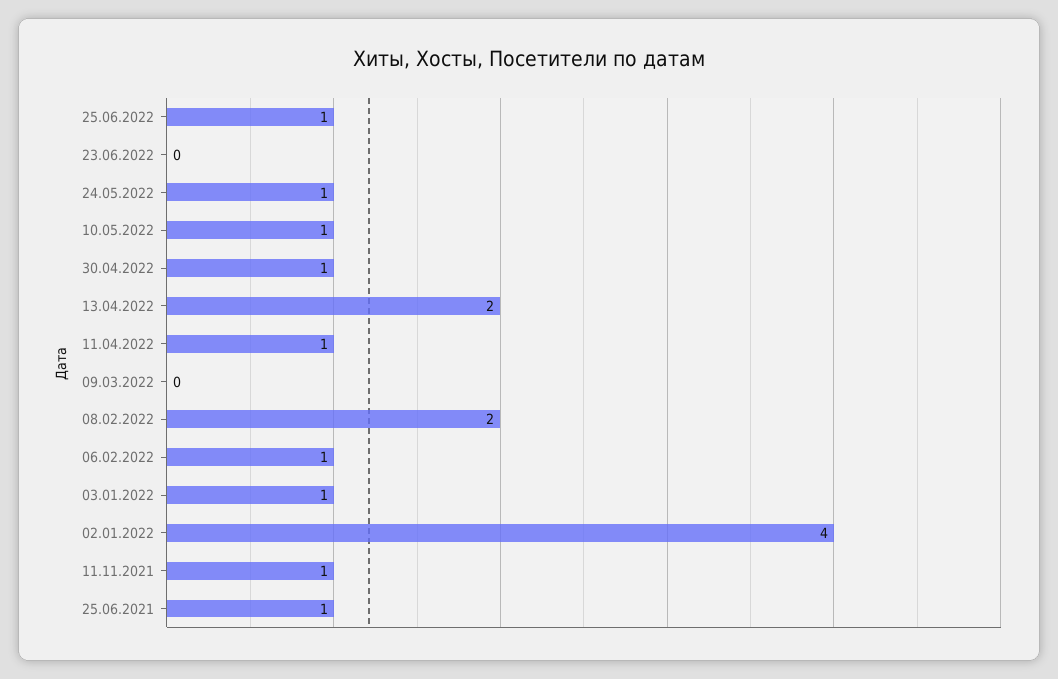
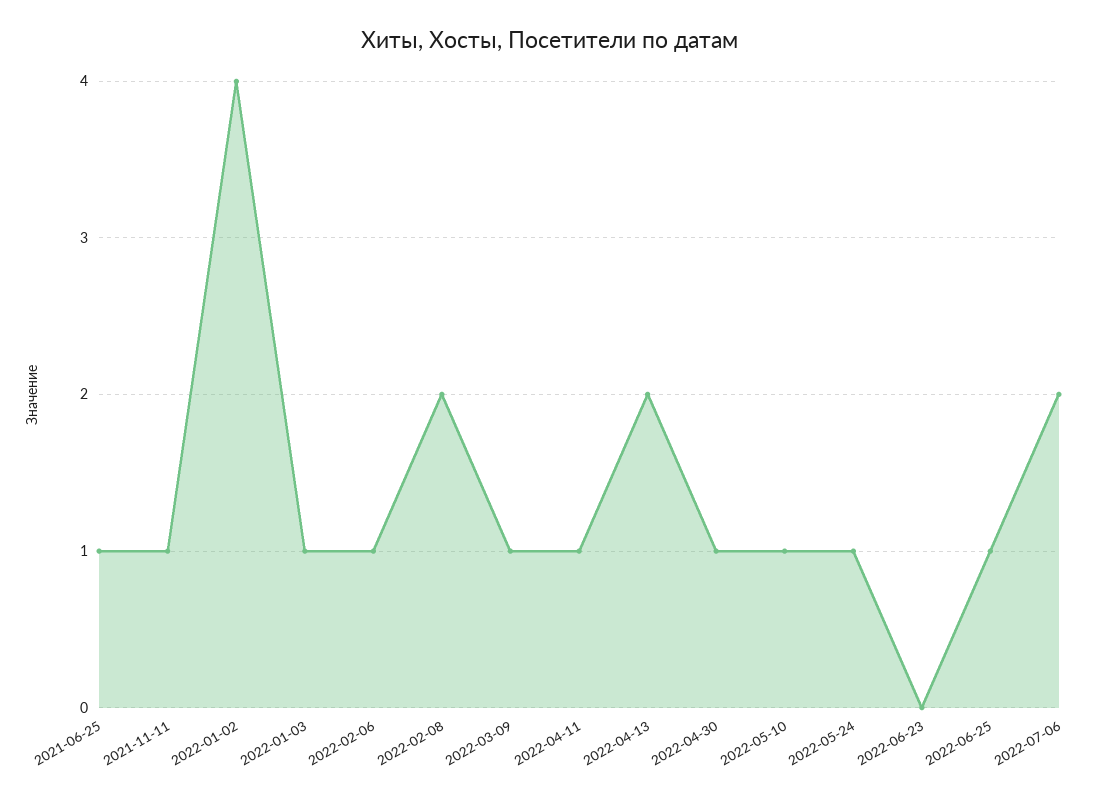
09.03.2022: 0 -> 1
2022-07-06: none -> 2

